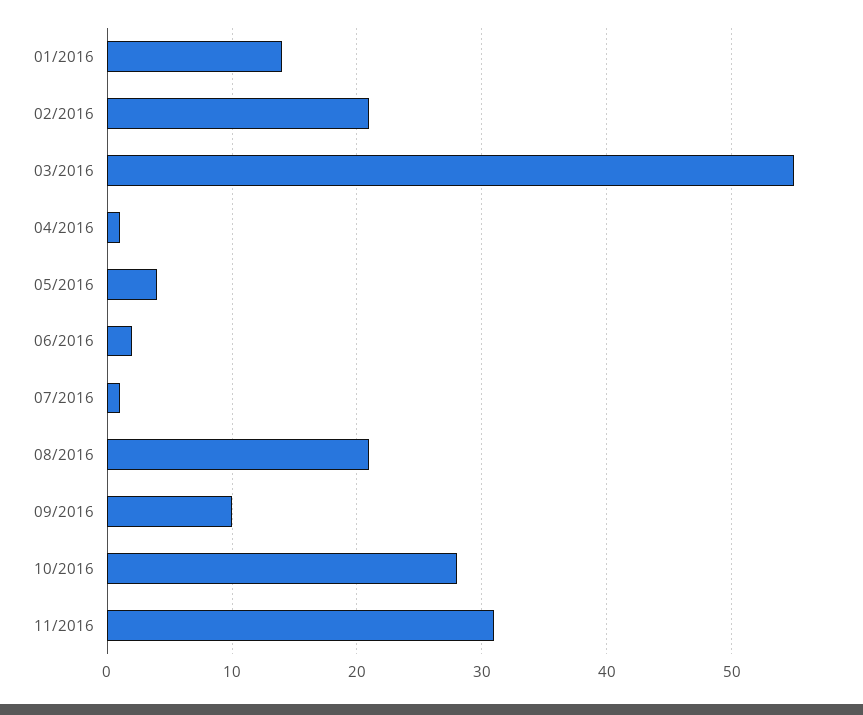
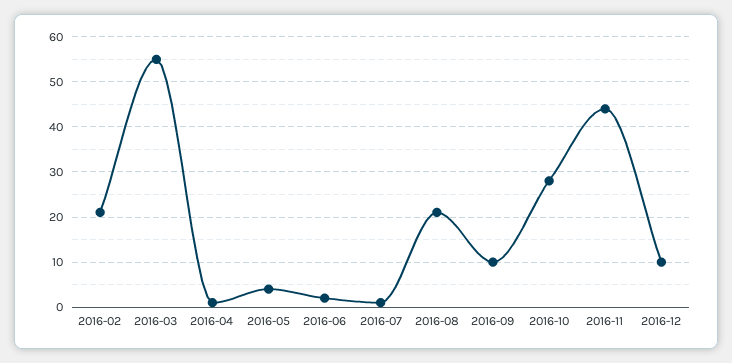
01/2016: 14 -> none
11/2016: 31 -> 45
2016-12: none -> 10

